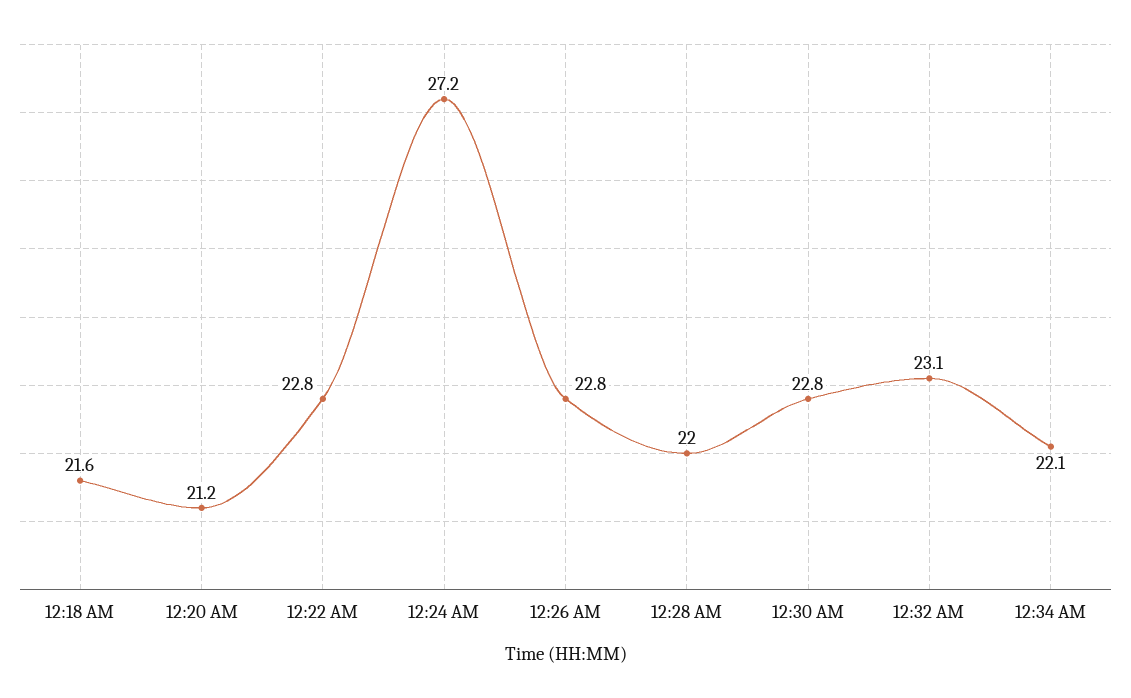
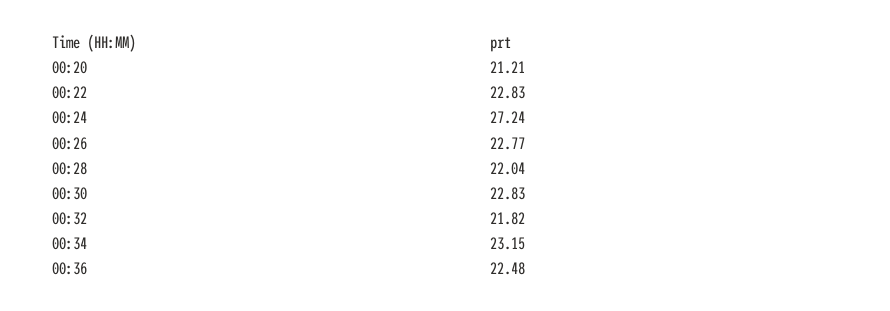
12:18 AM: 21.6 -> none
12:32 AM: 23.1 -> 21.82
12:34 AM: 22.1 -> 23.15
00:36: none -> 22.48

